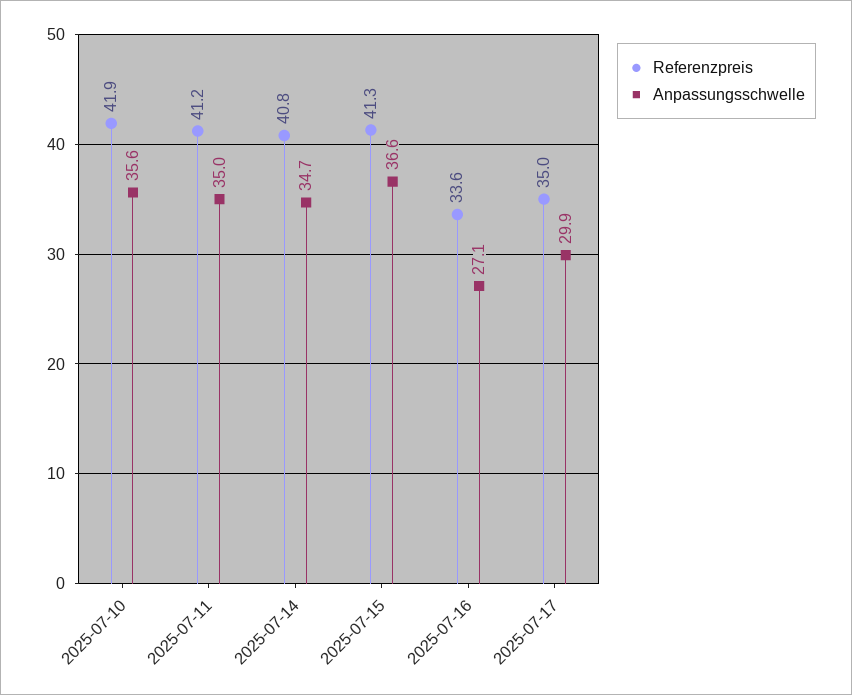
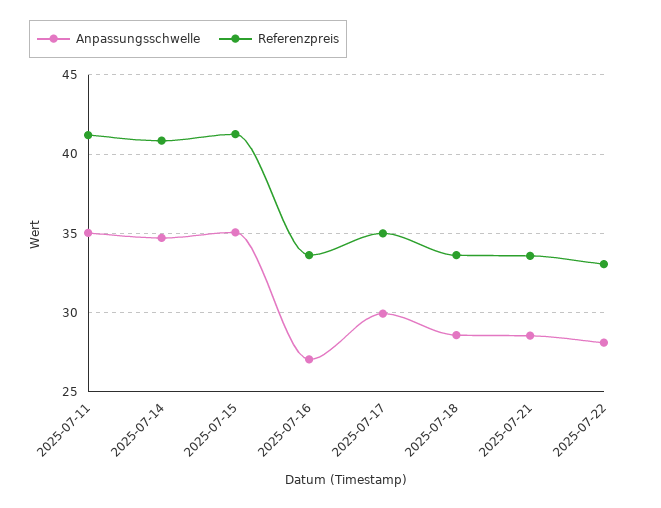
Referenzpreis, 2025-07-10: 41.9 -> none
Anpassungsschwelle, 2025-07-10: 35.6 -> none
Anpassungsschwelle, 2025-07-15: 36.6 -> 35
Anpassungsschwelle, 2025-07-18: none -> 28.5
Referenzpreis, 2025-07-18: none -> 33.5
Anpassungsschwelle, 2025-07-21: none -> 28.5
Referenzpreis, 2025-07-21: none -> 33.5
Anpassungsschwelle, 2025-07-22: none -> 28
Referenzpreis, 2025-07-22: none -> 33

